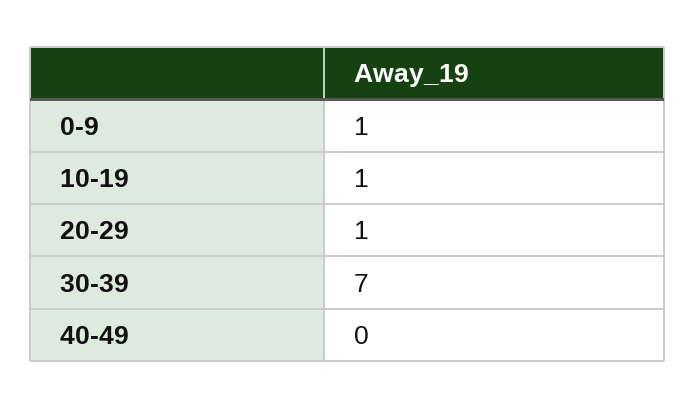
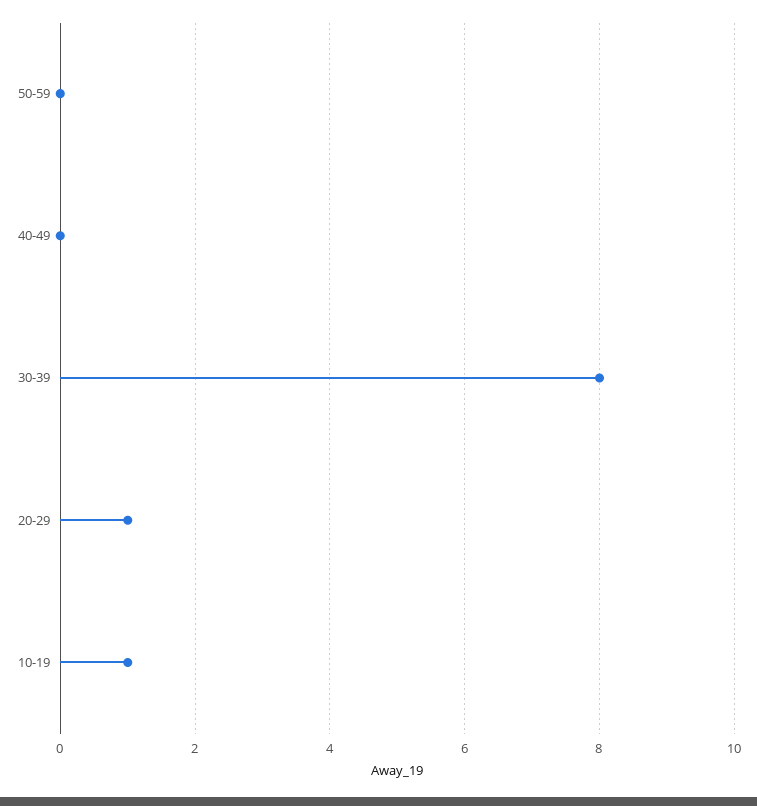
0-9: 1 -> none
30-39: 7 -> 8
50-59: none -> 0

